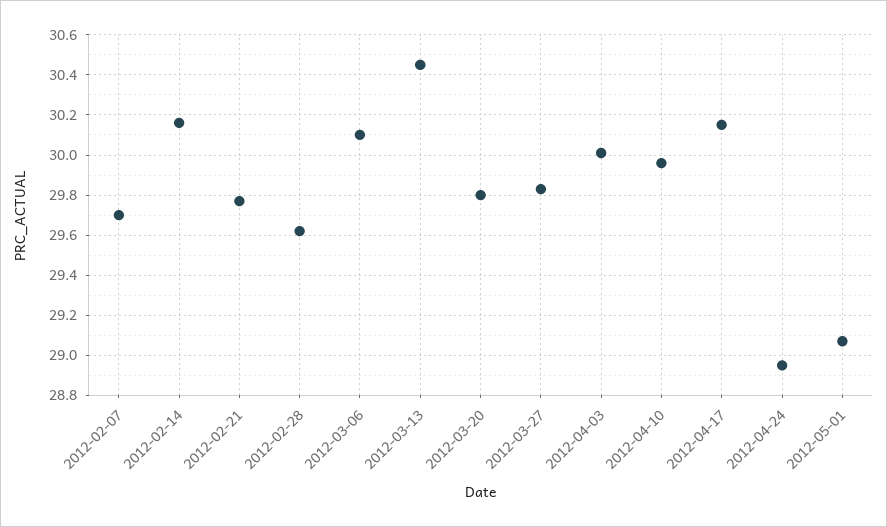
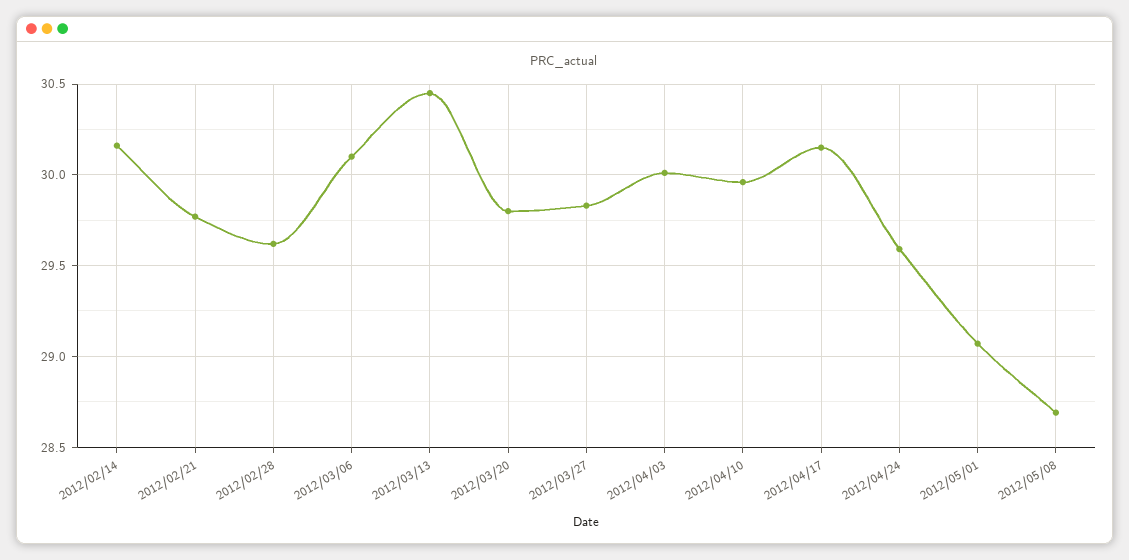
2012-02-07: 29.7 -> none
2012-04-24: 28.95 -> 29.6
2012/05/08: none -> 28.7

